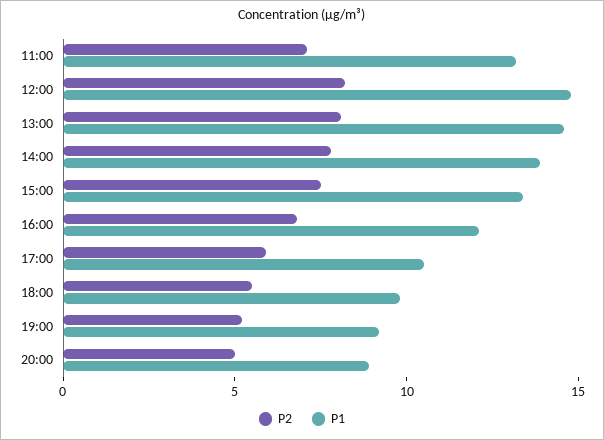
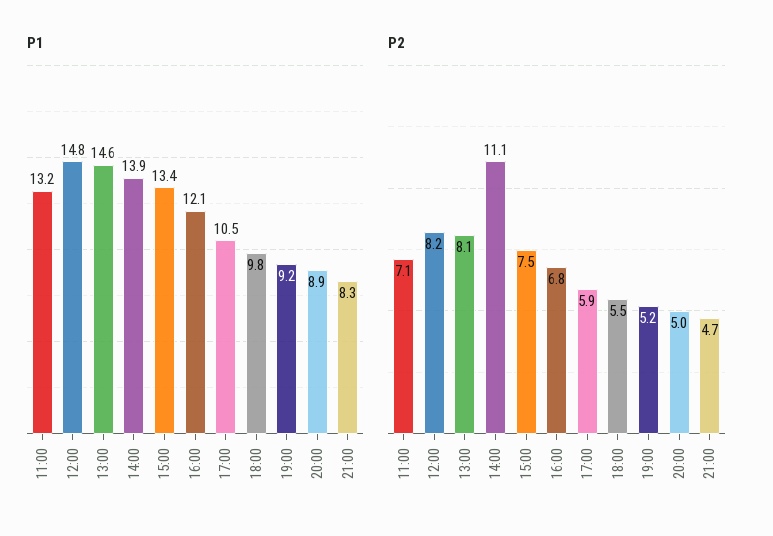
P2, 14:00: 8 -> 11.1
P1, 21:00: none -> 8.3
P2, 21:00: none -> 4.7

